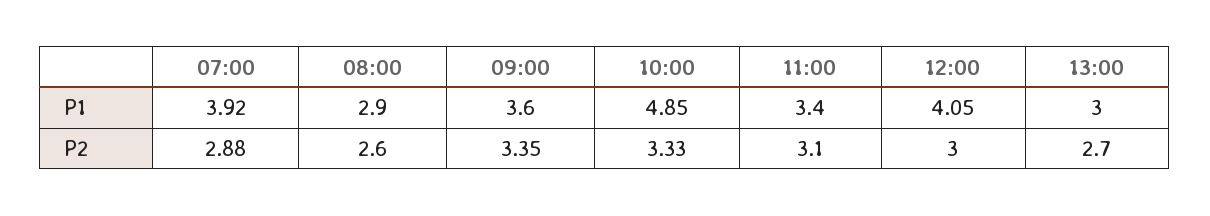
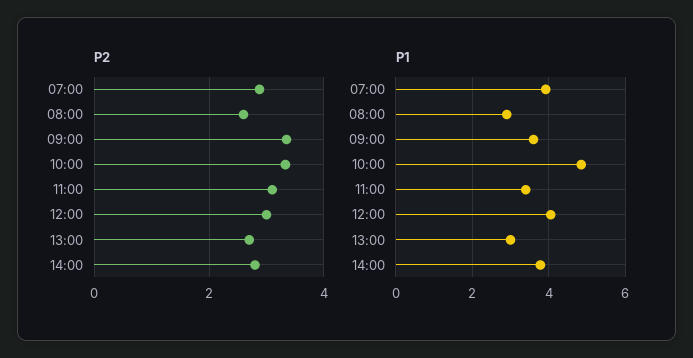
P2, 14:00: none -> 2.8
P1, 14:00: none -> 3.8

